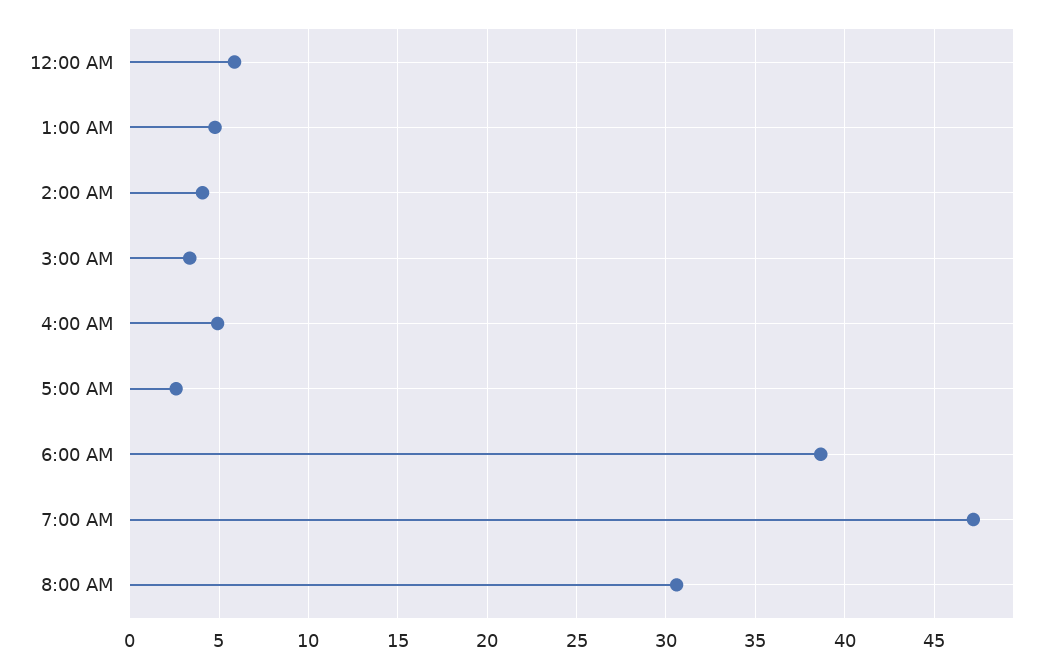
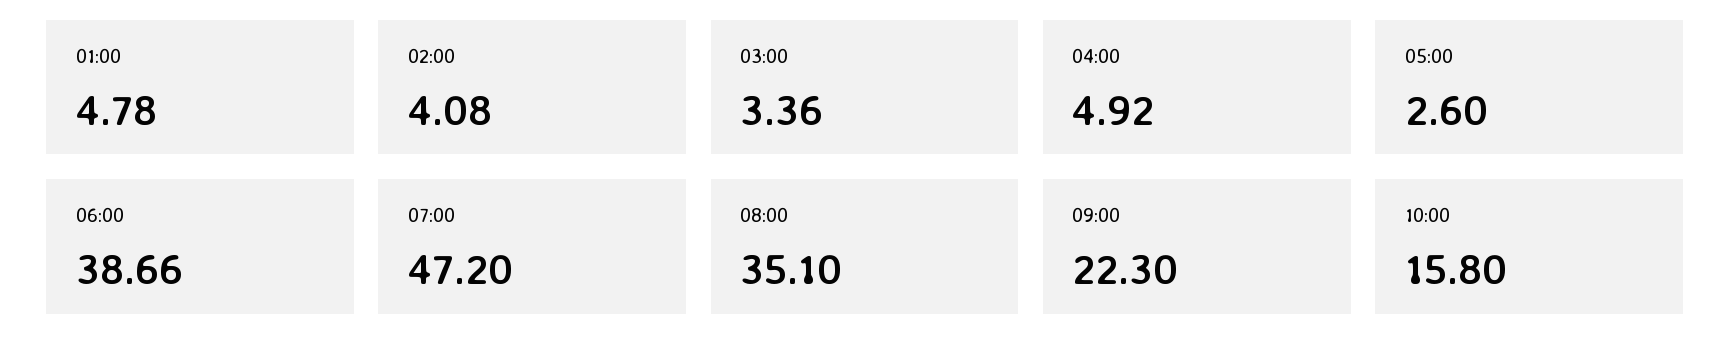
12:00 AM: 6 -> none
8:00 AM: 30.5 -> 35.1
09:00: none -> 22.3
10:00: none -> 15.8

